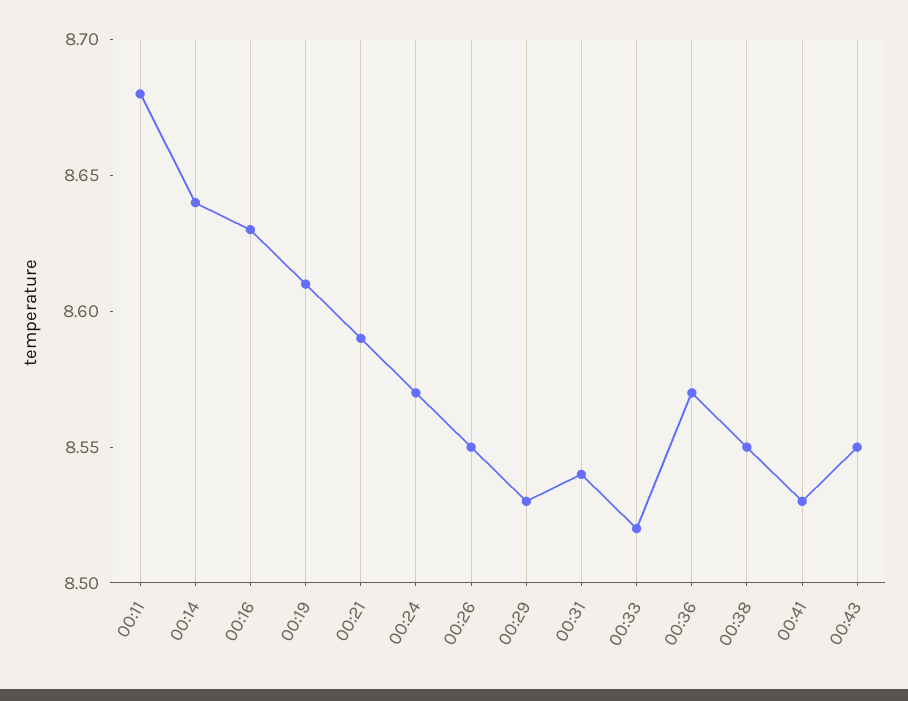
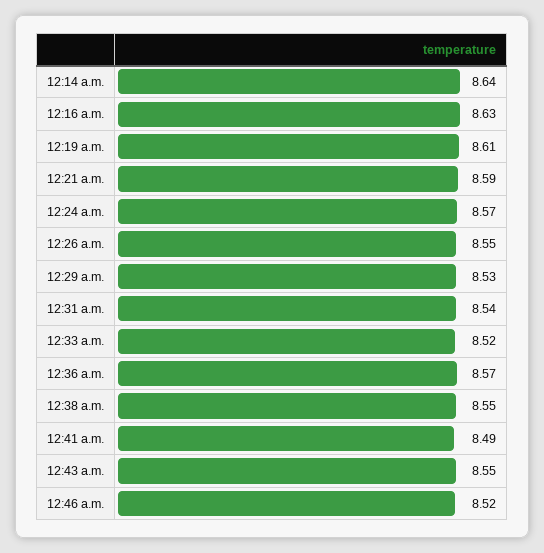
00:11: 8.68 -> none
00:41: 8.53 -> 8.49
12:46 a.m.: none -> 8.52

